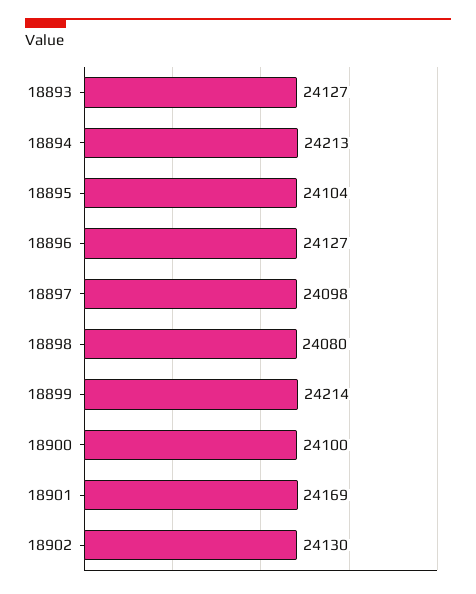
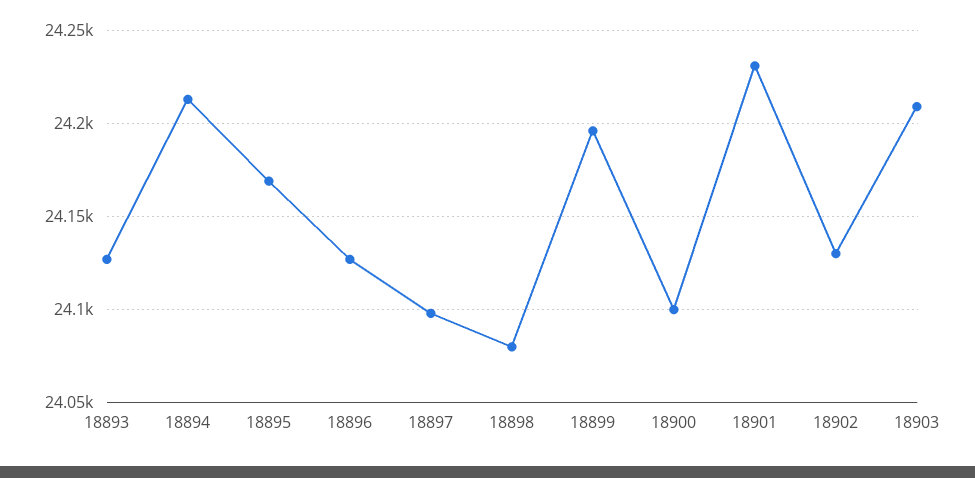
18895: 24104 -> 24170
18899: 24214 -> 24195
18901: 24169 -> 24230
18903: none -> 24210

